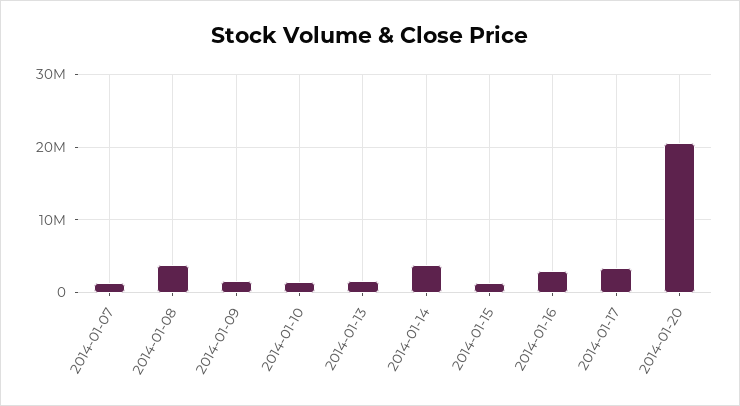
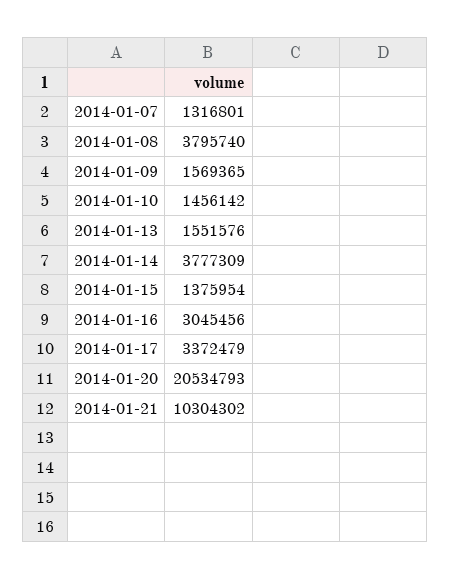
2014-01-21: none -> 10304302

